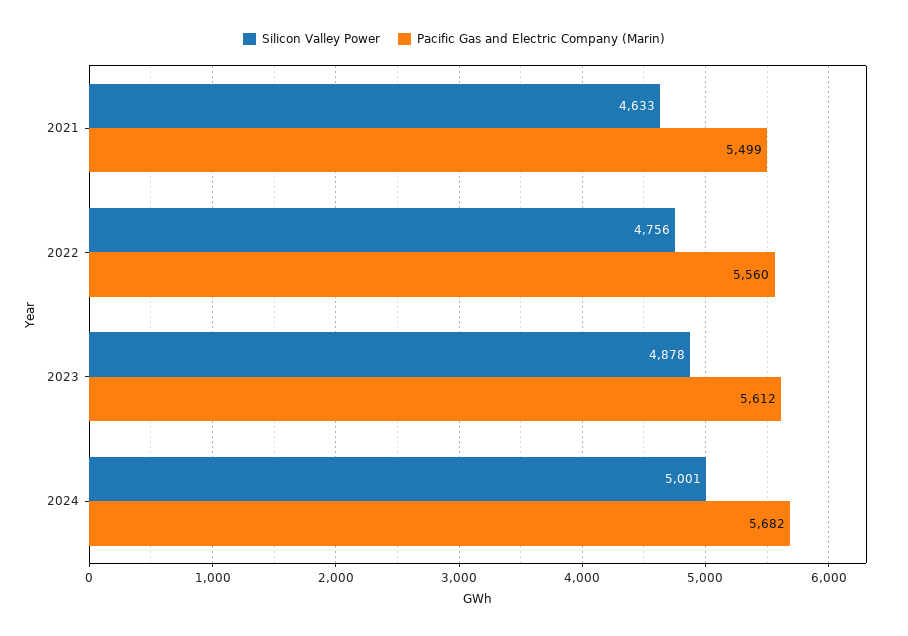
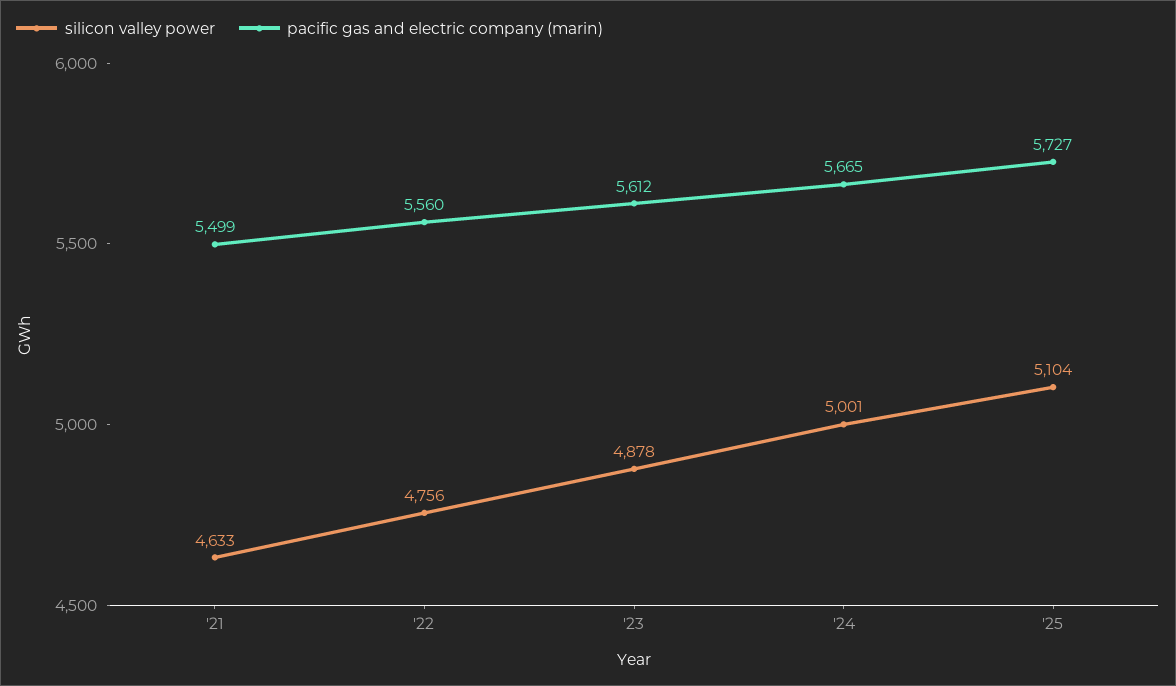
Pacific Gas and Electric Company (Marin), 2024: 5682 -> 5665
Silicon Valley Power, '25: none -> 5104
Pacific Gas and Electric Company (Marin), '25: none -> 5727

